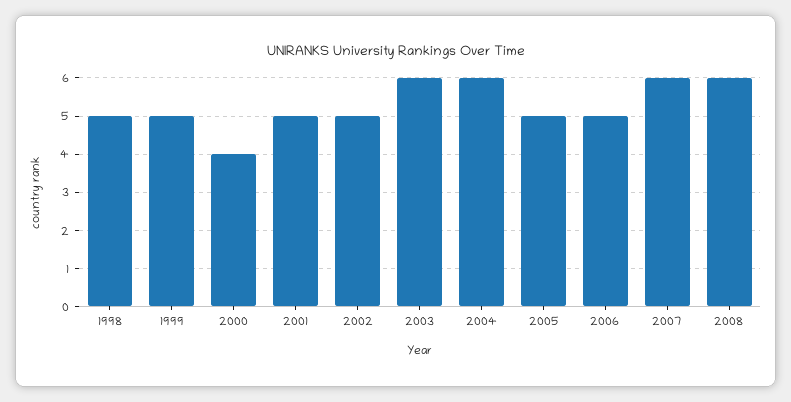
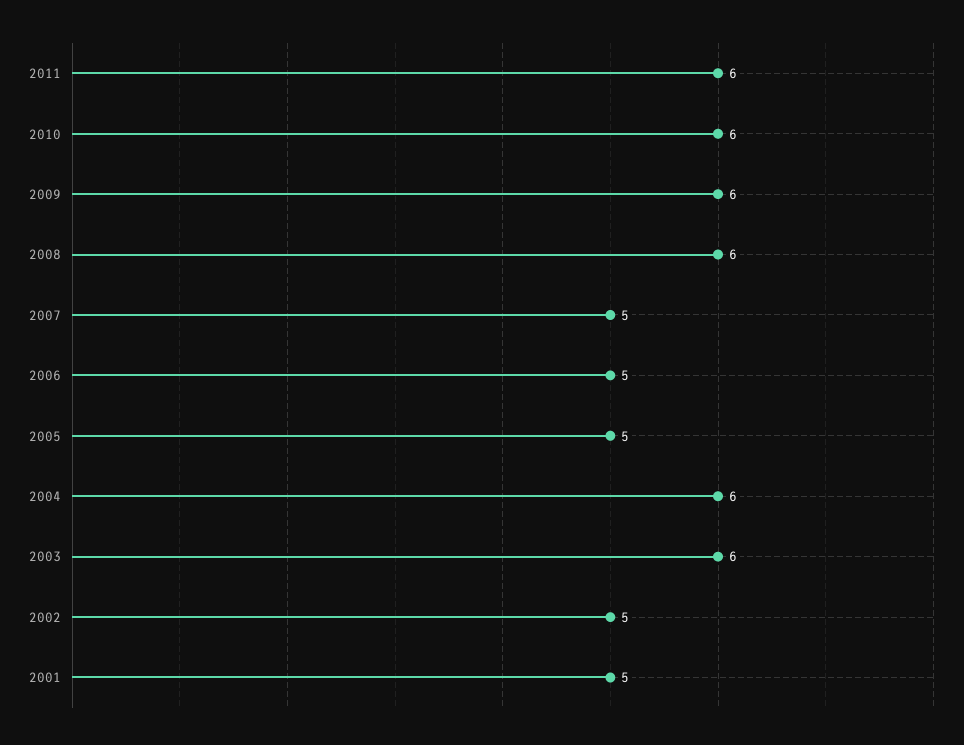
1998: 5 -> none
1999: 5 -> none
2000: 4 -> none
2007: 6 -> 5
2011: none -> 6
2010: none -> 6
2009: none -> 6

